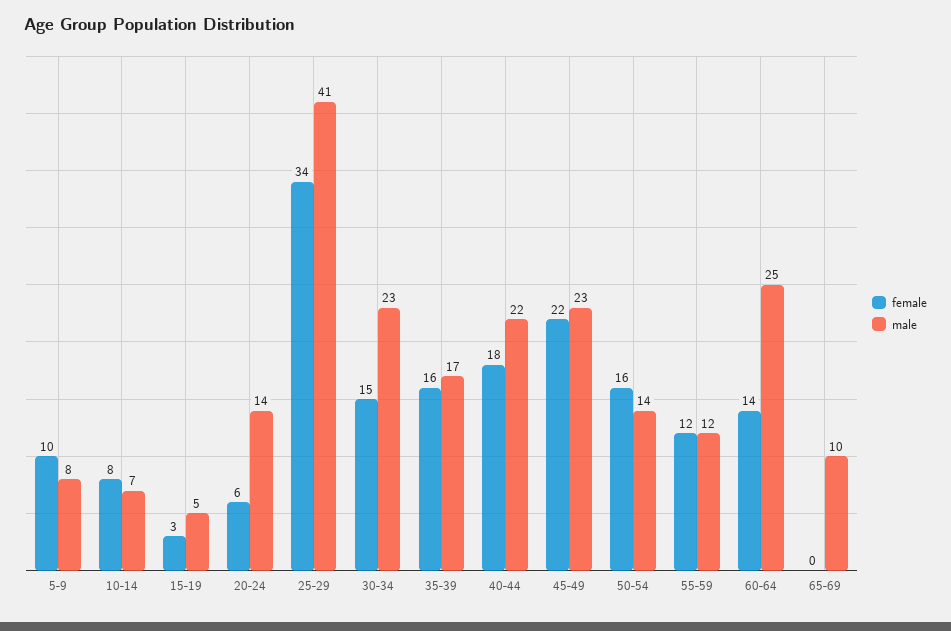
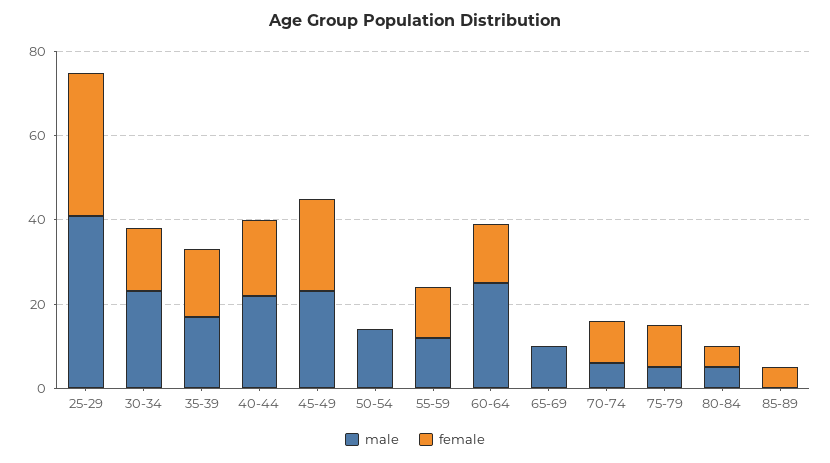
female, 5-9: 10 -> none
male, 5-9: 8 -> none
female, 10-14: 8 -> none
male, 10-14: 7 -> none
female, 15-19: 3 -> none
male, 15-19: 5 -> none
female, 20-24: 6 -> none
male, 20-24: 14 -> none
female, 50-54: 16 -> 0
male, 70-74: none -> 5
female, 70-74: none -> 10
male, 75-79: none -> 5
female, 75-79: none -> 10
male, 80-84: none -> 5
female, 80-84: none -> 5
male, 85-89: none -> 0
female, 85-89: none -> 5

